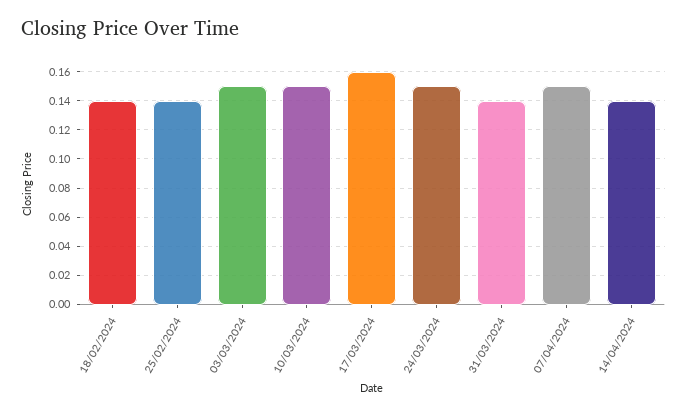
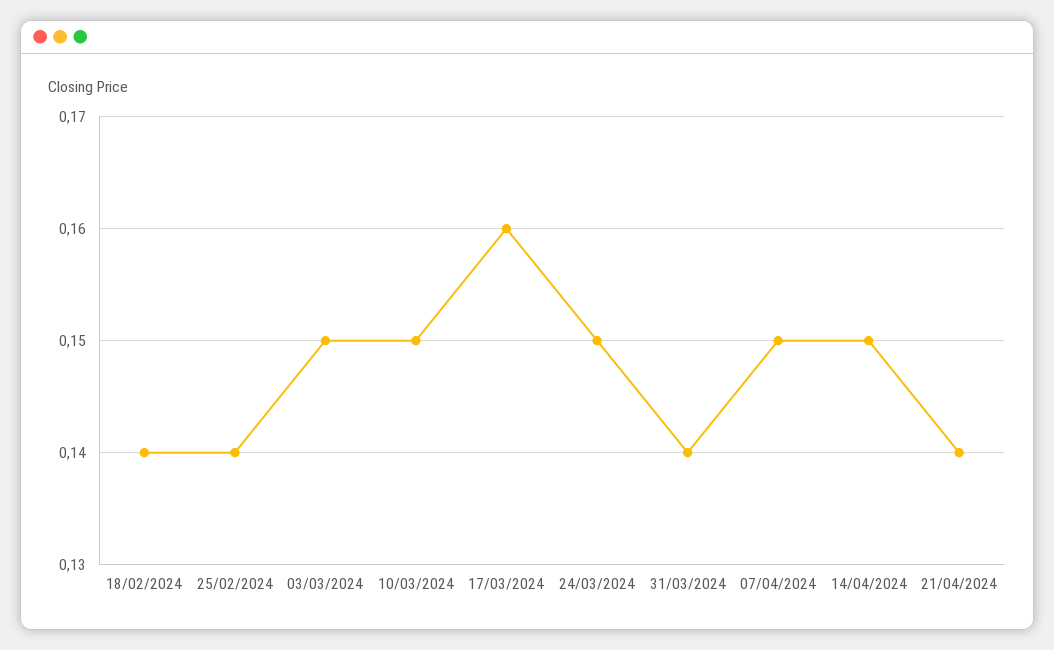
14/04/2024: 0.14 -> 0.15
21/04/2024: none -> 0.14

